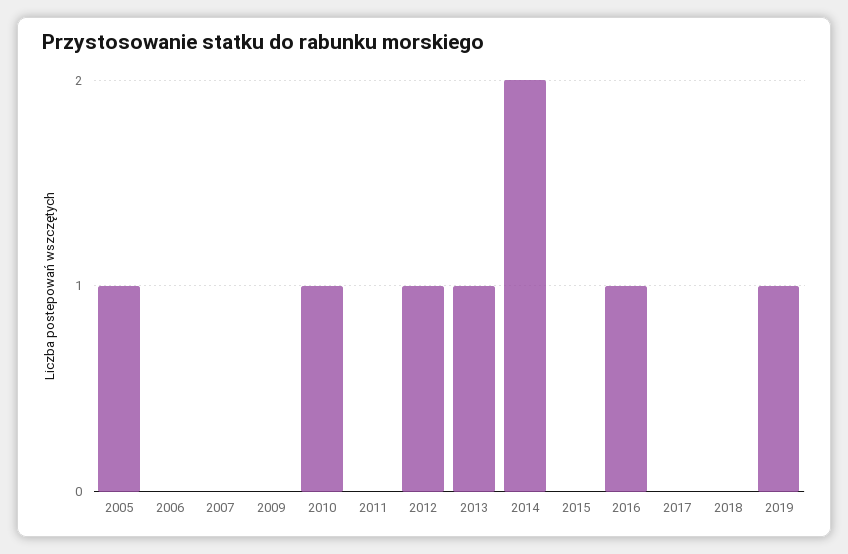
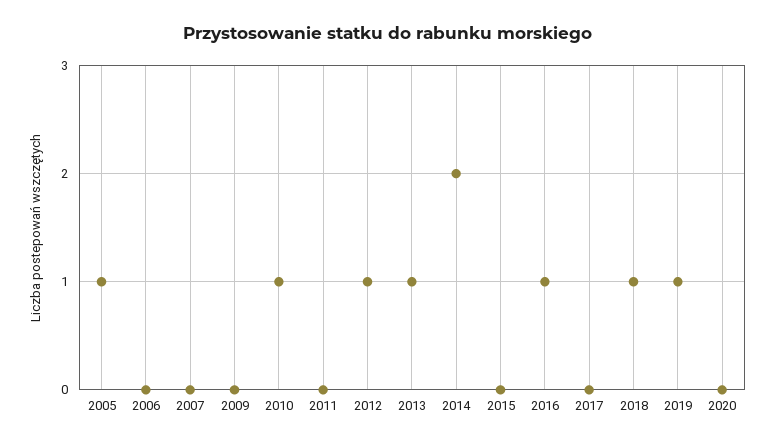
2018: 0 -> 1
2020: none -> 0

